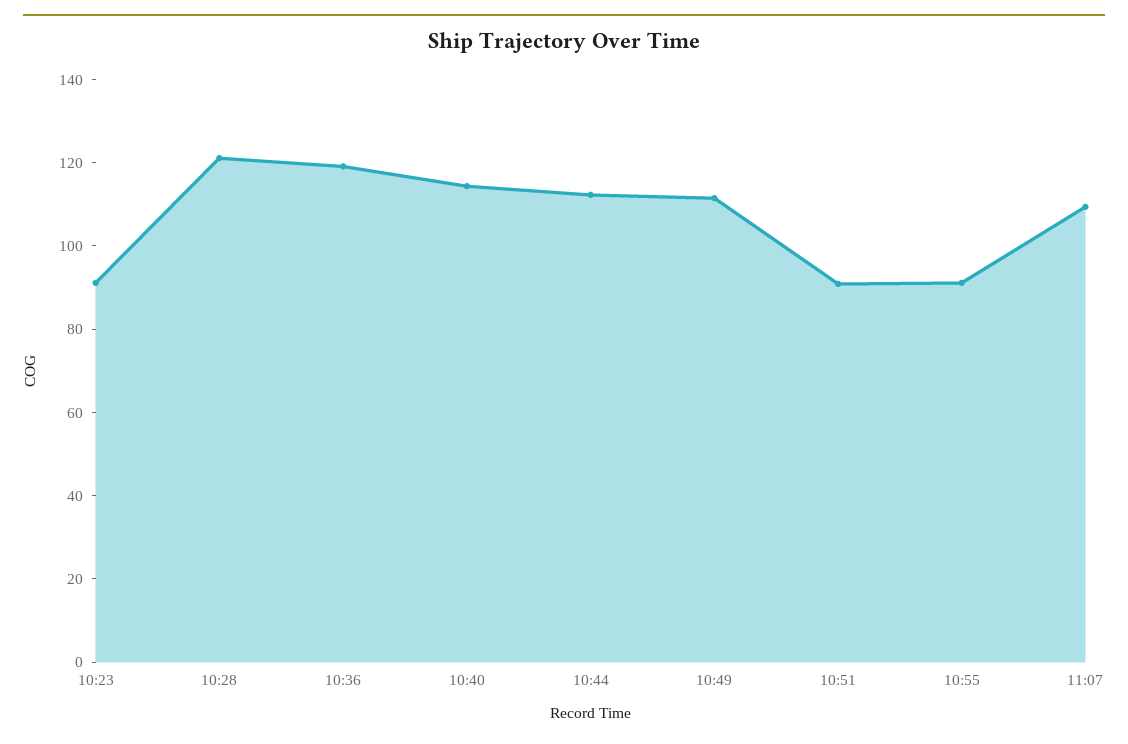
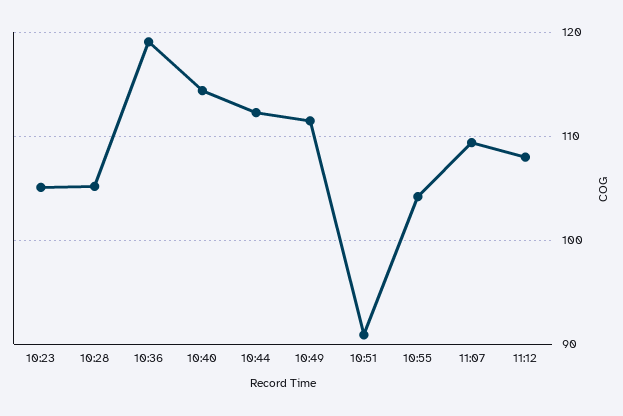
10:23: 90 -> 105
10:28: 120 -> 105
10:55: 90 -> 104
11:12: none -> 108

